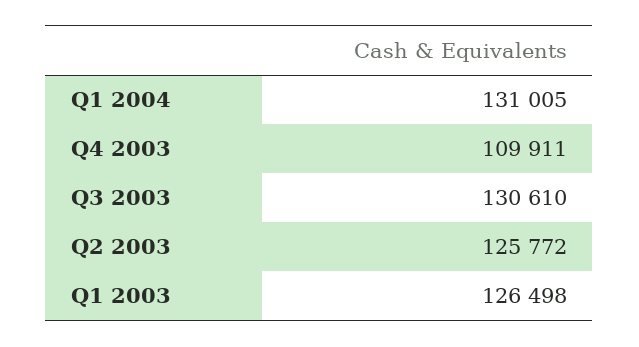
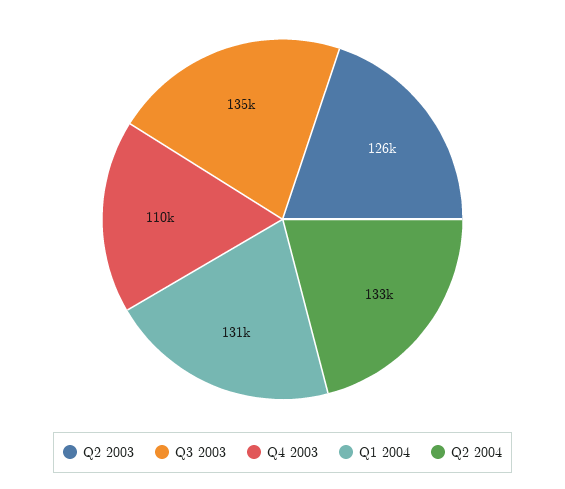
Q3 2003: 130610 -> 135000
Q1 2003: 126498 -> none
Q2 2004: none -> 133000

